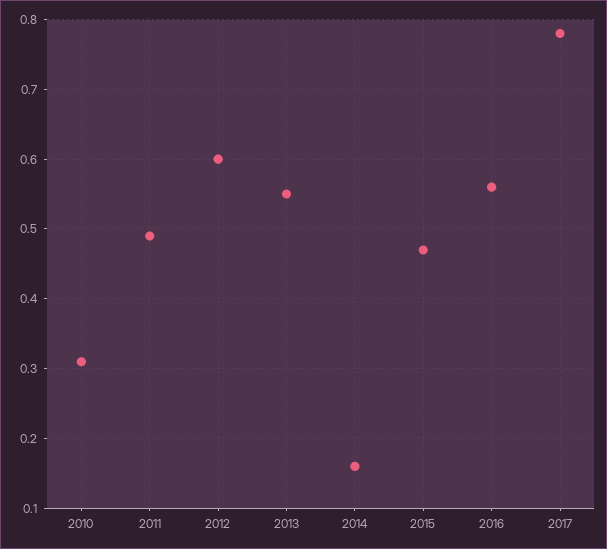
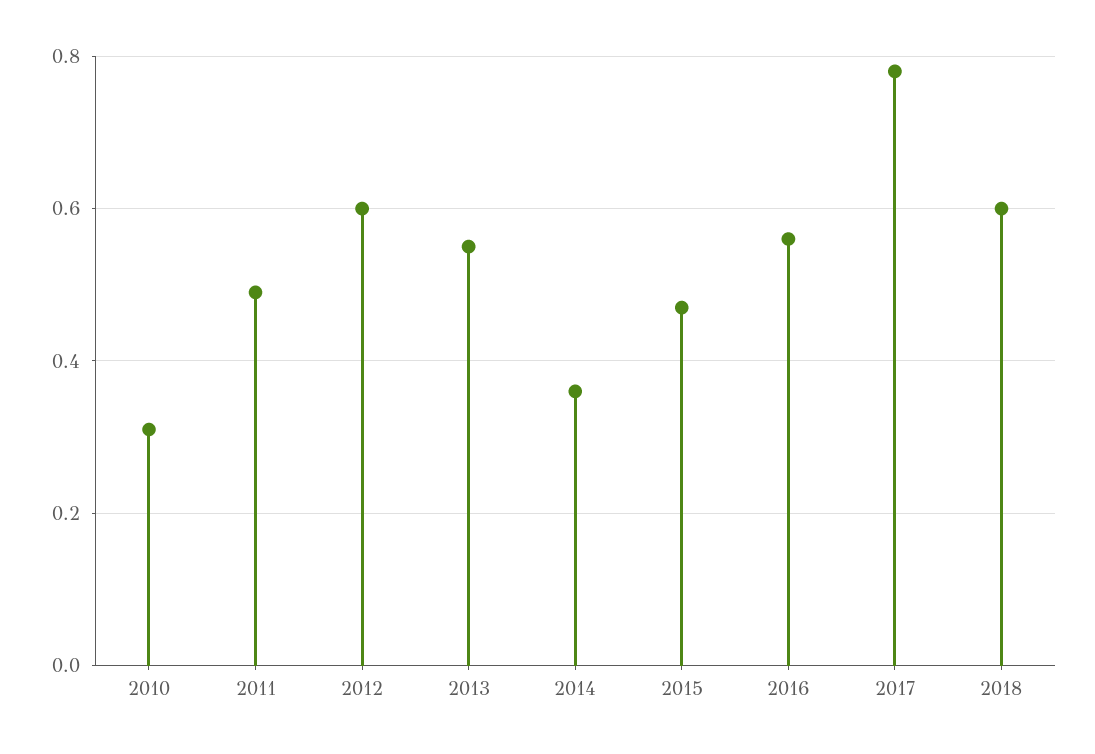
2014: 0.16 -> 0.35
2018: none -> 0.6

